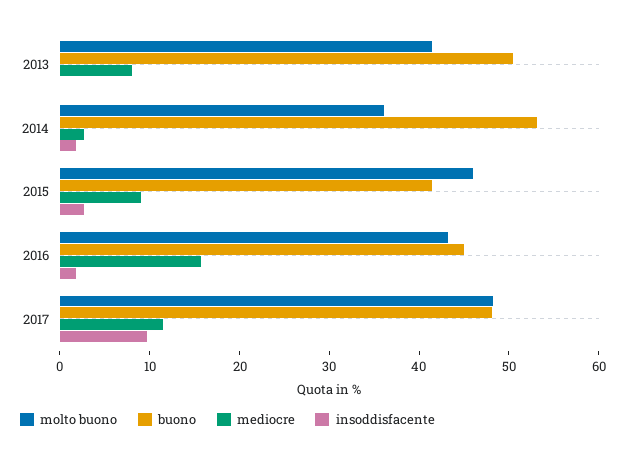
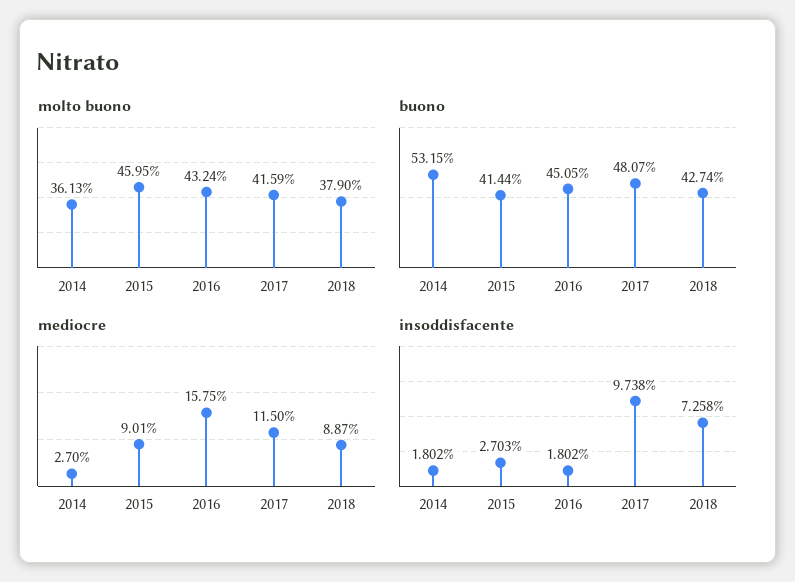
molto buono, 2013: 42 -> none
buono, 2013: 50 -> none
mediocre, 2013: 8 -> none
insoddisfacente, 2013: 0 -> none
molto buono, 2017: 48 -> 41.59
molto buono, 2018: none -> 37.9
buono, 2018: none -> 42.74
mediocre, 2018: none -> 8.87
insoddisfacente, 2018: none -> 7.258

